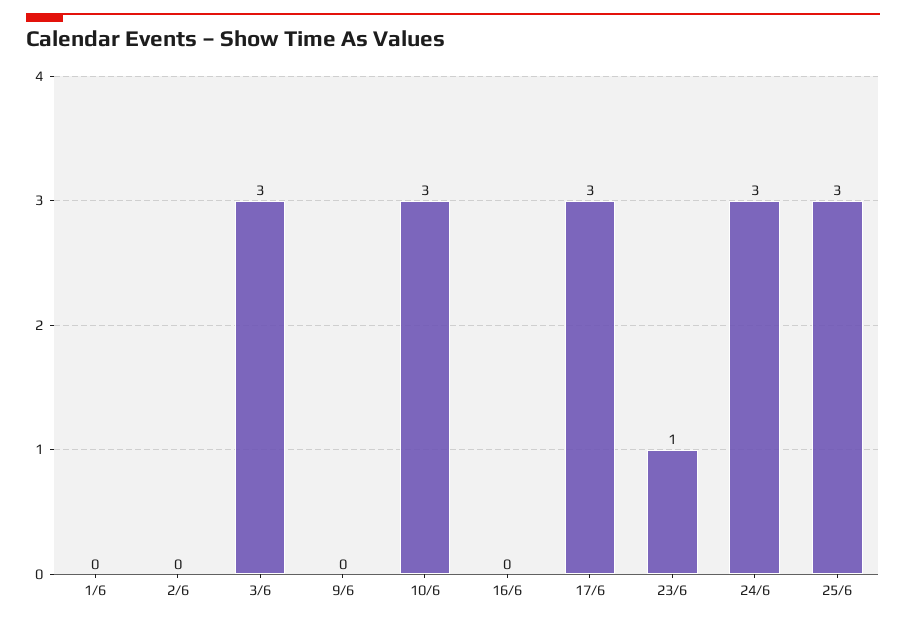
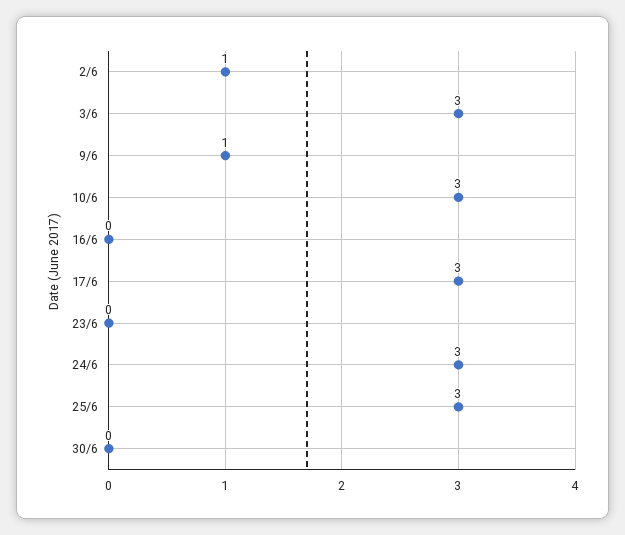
1/6: 0 -> none
2/6: 0 -> 1
9/6: 0 -> 1
23/6: 1 -> 0
30/6: none -> 0

